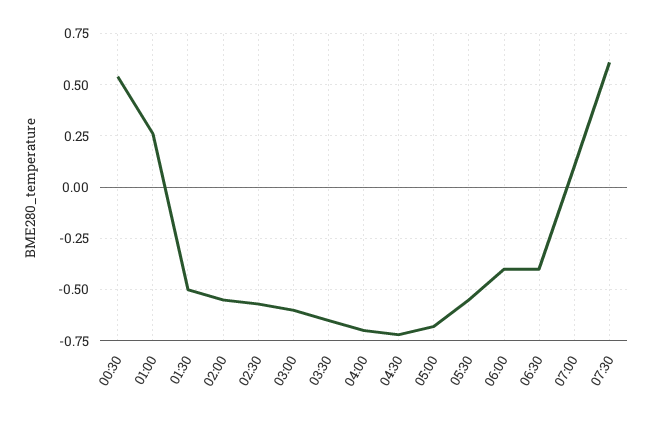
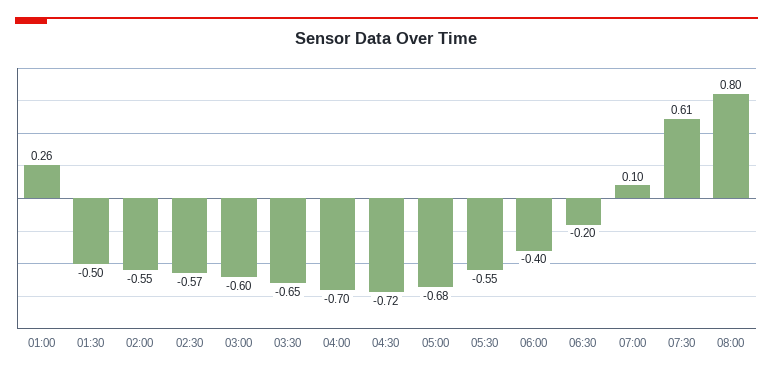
00:30: 0.55 -> none
06:30: -0.4 -> -0.2
08:00: none -> 0.8

